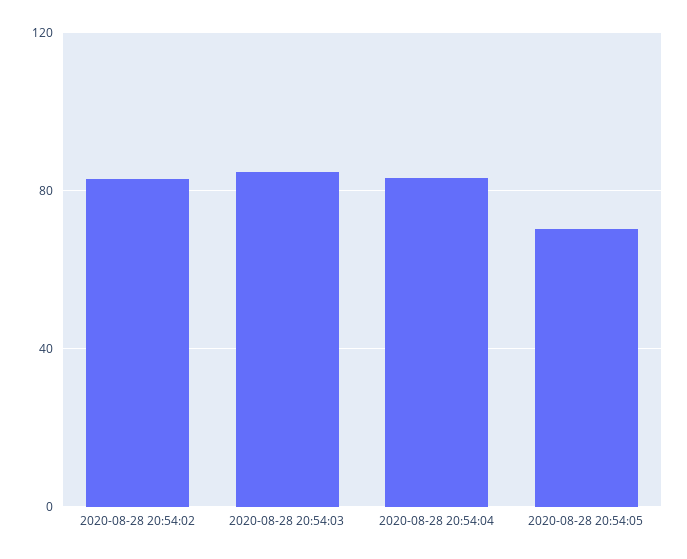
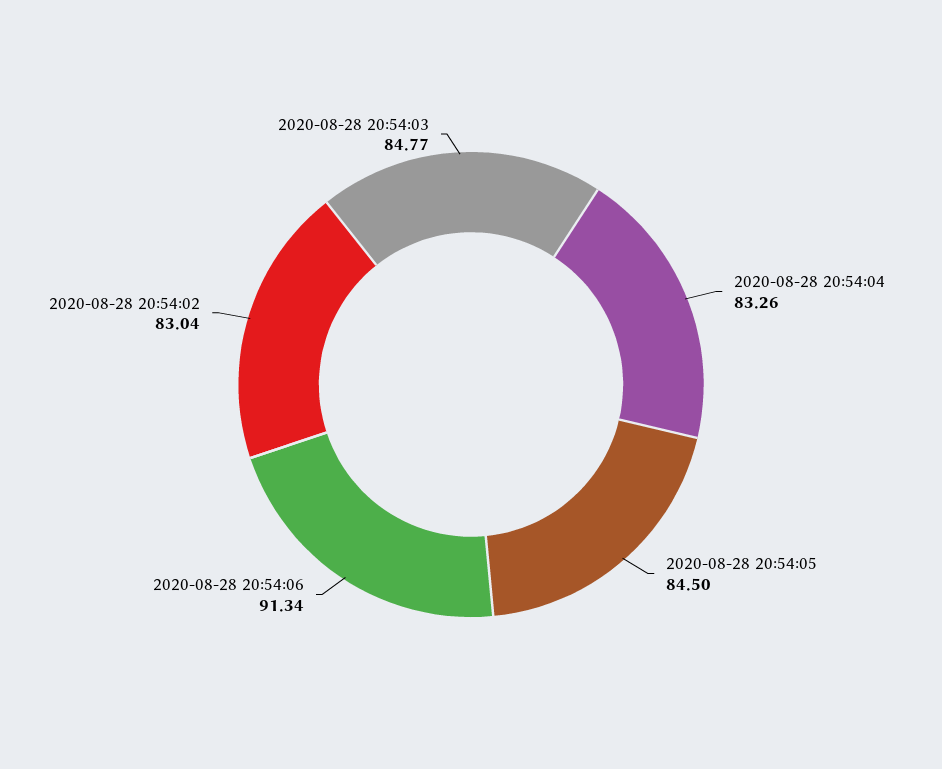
2020-08-28 20:54:05: 70 -> 84.5
2020-08-28 20:54:06: none -> 91.34

